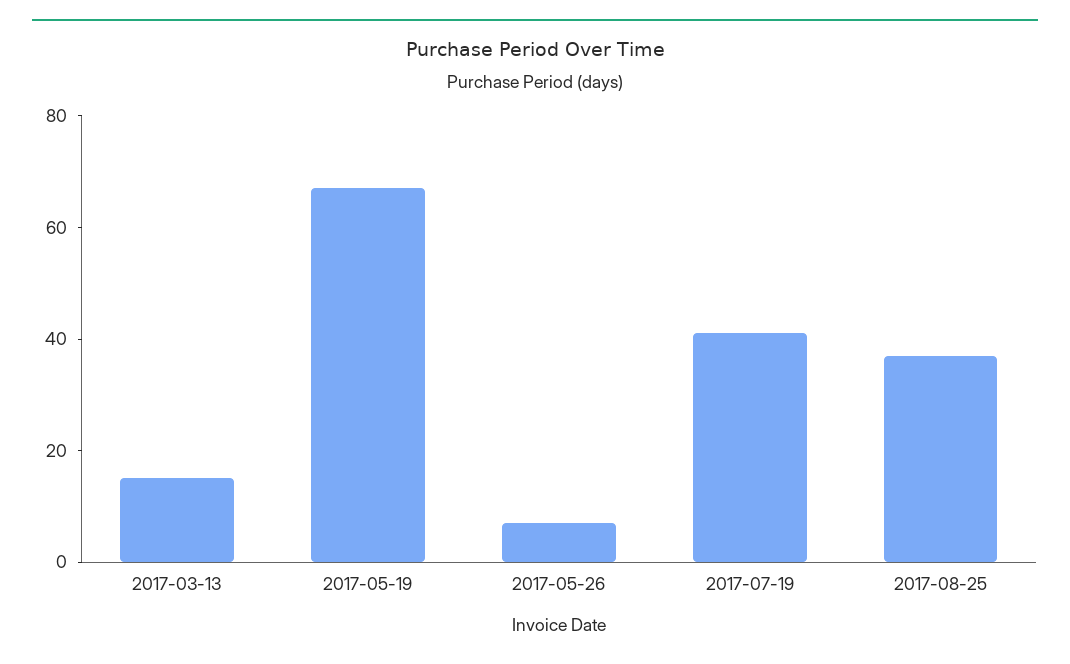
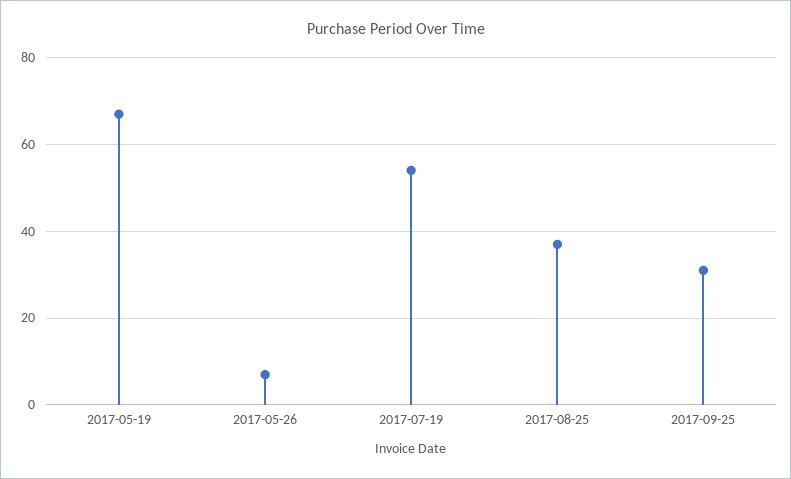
2017-03-13: 15 -> none
2017-07-19: 40 -> 55
2017-09-25: none -> 30

